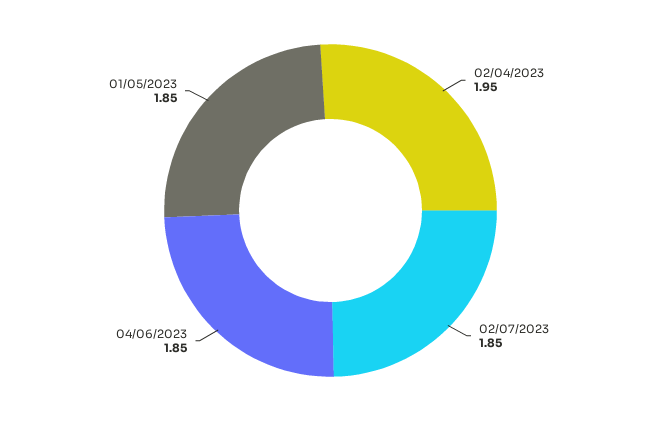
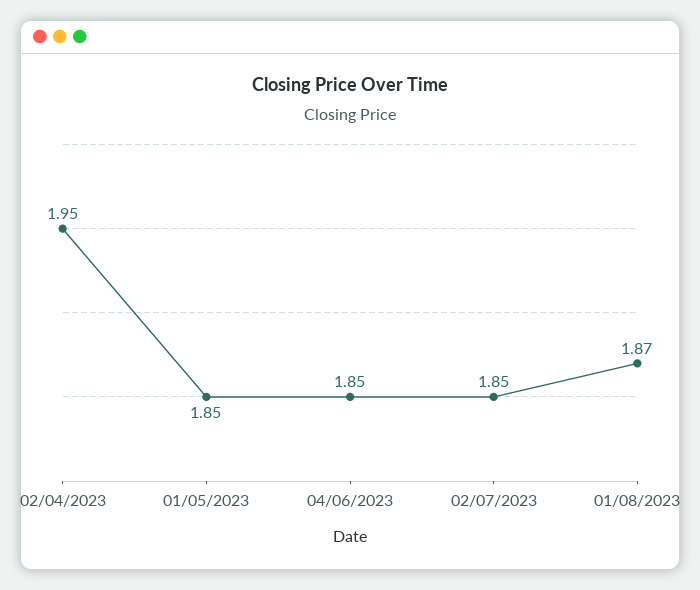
01/08/2023: none -> 1.87

